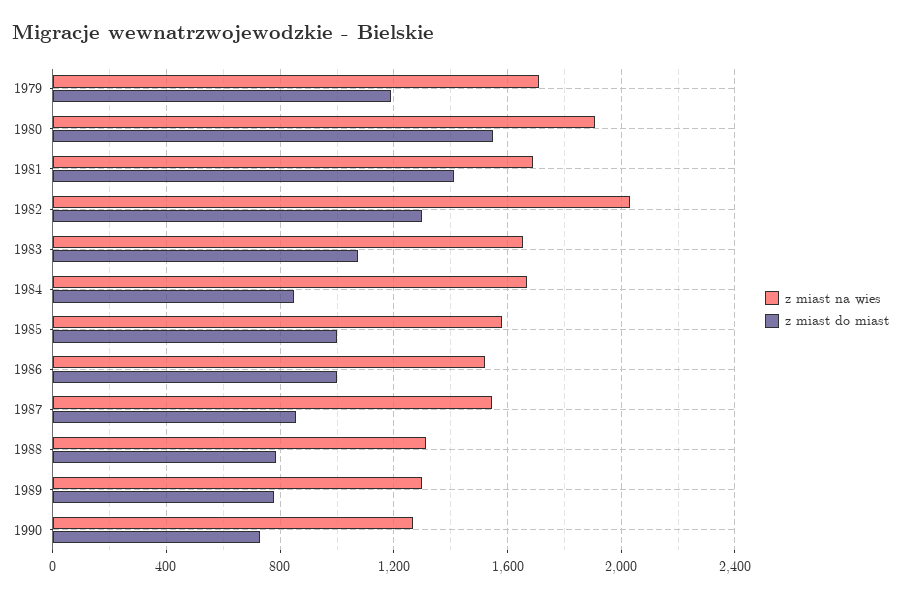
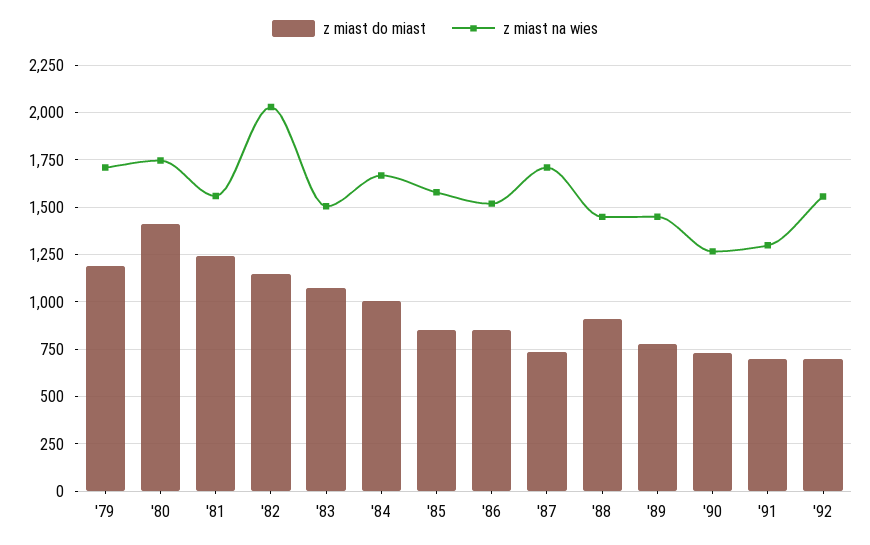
z miast na wies, 1980: 1900 -> 1750
z miast do miast, 1980: 1550 -> 1400
z miast na wies, 1981: 1700 -> 1550
z miast do miast, 1981: 1400 -> 1250
z miast do miast, 1982: 1300 -> 1150
z miast na wies, 1983: 1650 -> 1500
z miast do miast, 1984: 850 -> 1000
z miast do miast, 1985: 1000 -> 850
z miast do miast, 1986: 1000 -> 850
z miast na wies, 1987: 1550 -> 1700
z miast do miast, 1987: 850 -> 750
z miast na wies, 1988: 1300 -> 1450
z miast do miast, 1988: 800 -> 900
z miast na wies, 1989: 1300 -> 1450
z miast do miast, '91: none -> 700
z miast na wies, '91: none -> 1300
z miast do miast, '92: none -> 700
z miast na wies, '92: none -> 1550

